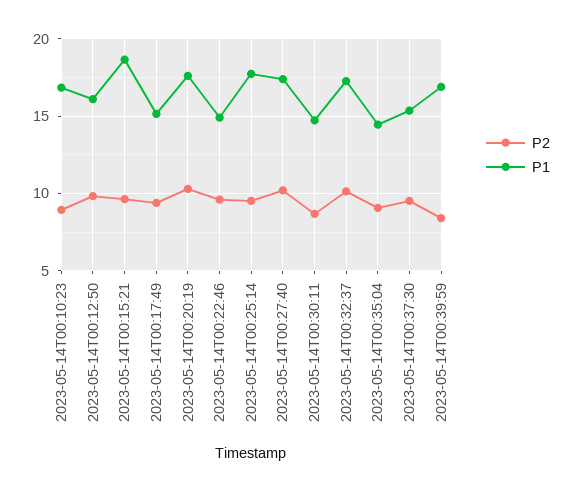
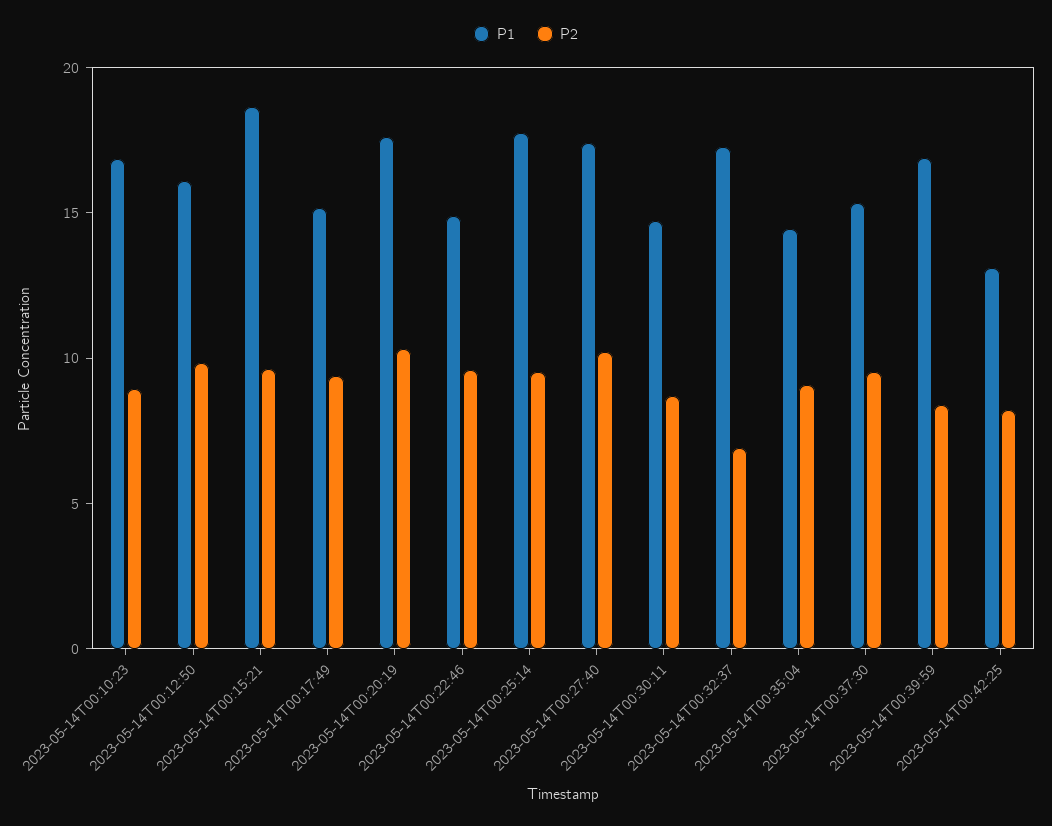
P2, 2023-05-14T00:32:37: 10 -> 7
P1, 2023-05-14T00:42:25: none -> 13
P2, 2023-05-14T00:42:25: none -> 8

